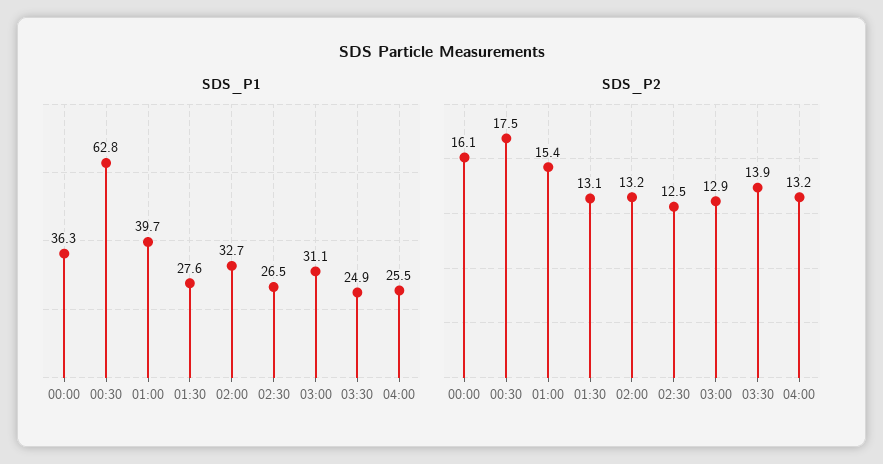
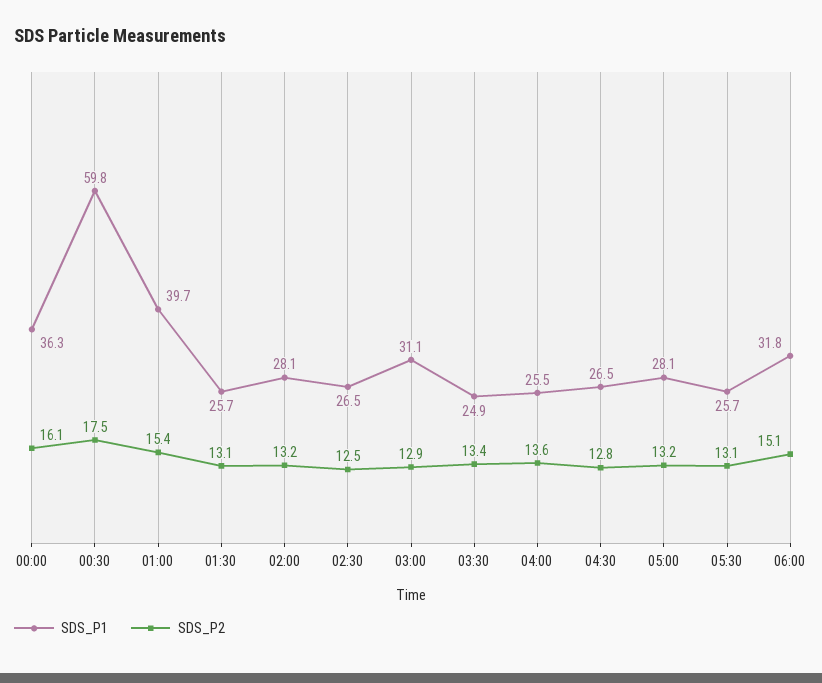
SDS_P1, 00:30: 62.8 -> 59.8
SDS_P1, 01:30: 27.6 -> 25.7
SDS_P1, 02:00: 32.7 -> 28.1
SDS_P2, 03:30: 13.9 -> 13.4
SDS_P2, 04:00: 13.2 -> 13.6
SDS_P1, 04:30: none -> 26.5
SDS_P2, 04:30: none -> 12.8
SDS_P1, 05:00: none -> 28.1
SDS_P2, 05:00: none -> 13.2
SDS_P1, 05:30: none -> 25.7
SDS_P2, 05:30: none -> 13.1
SDS_P1, 06:00: none -> 31.8
SDS_P2, 06:00: none -> 15.1

